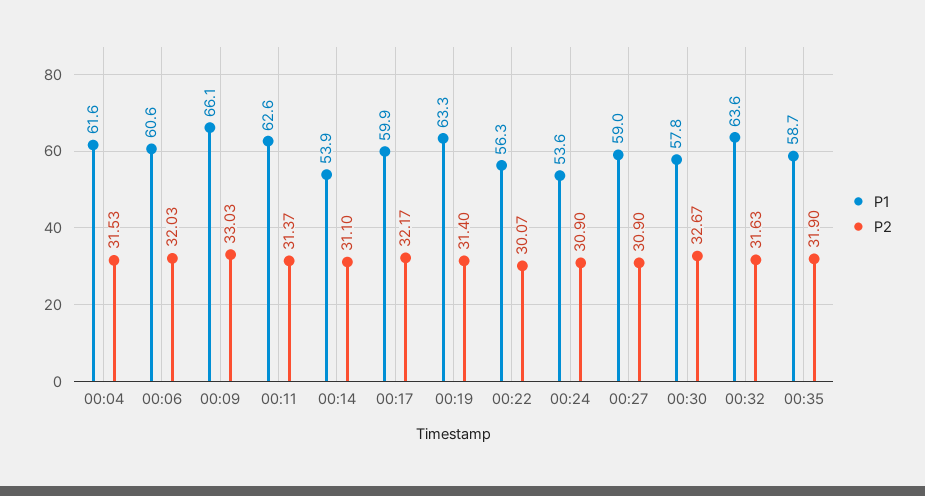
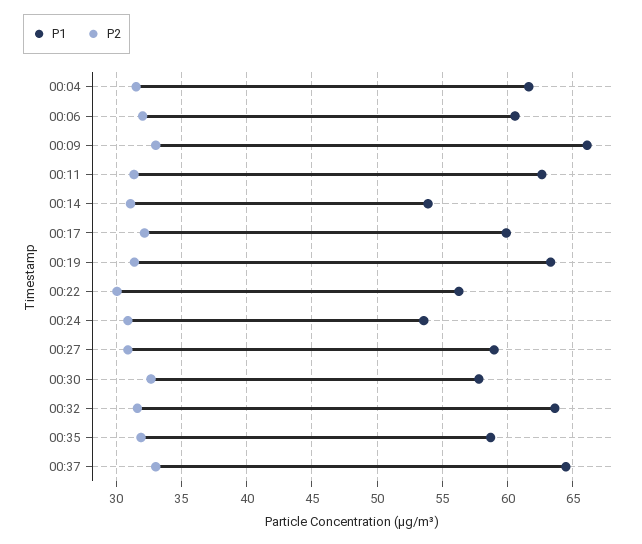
P1, 00:37: none -> 64.5
P2, 00:37: none -> 33

